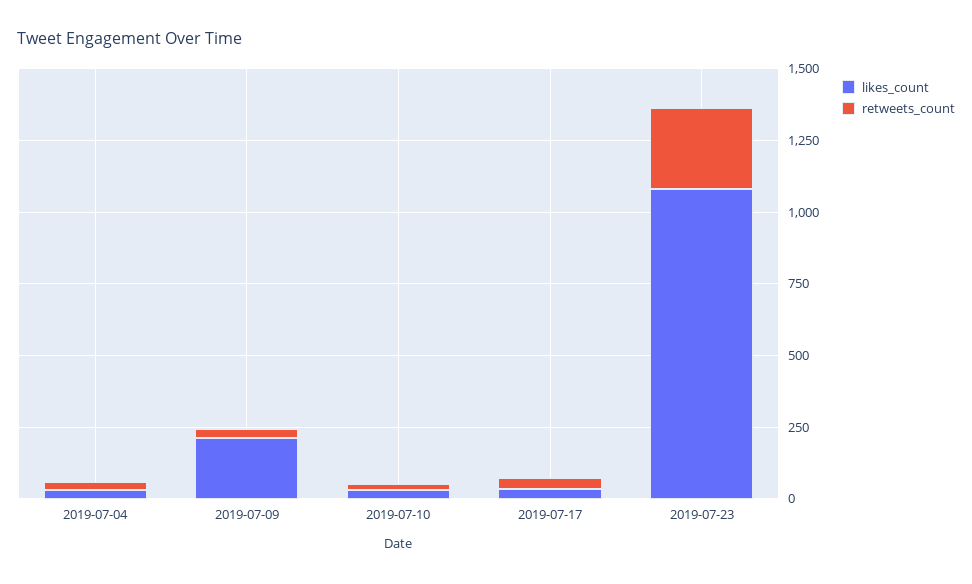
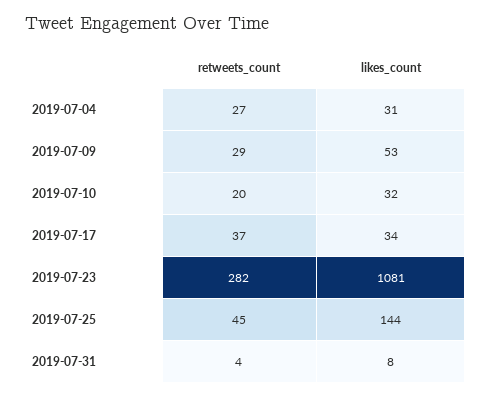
likes_count, 2019-07-09: 200 -> 53
retweets_count, 2019-07-25: none -> 45
likes_count, 2019-07-25: none -> 144
retweets_count, 2019-07-31: none -> 4
likes_count, 2019-07-31: none -> 8

